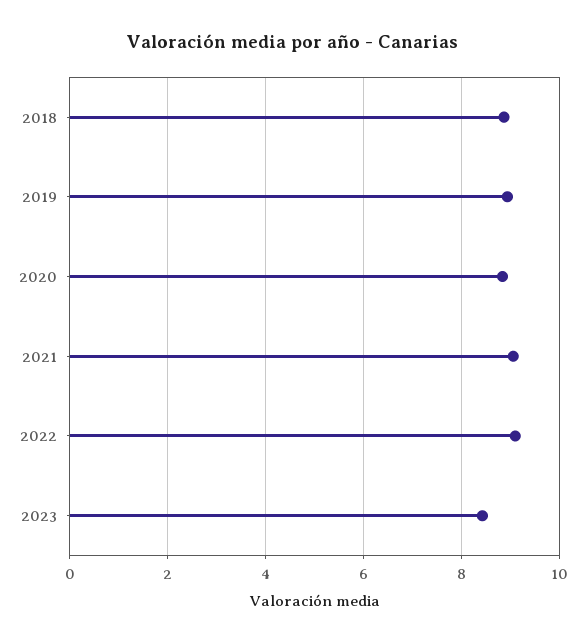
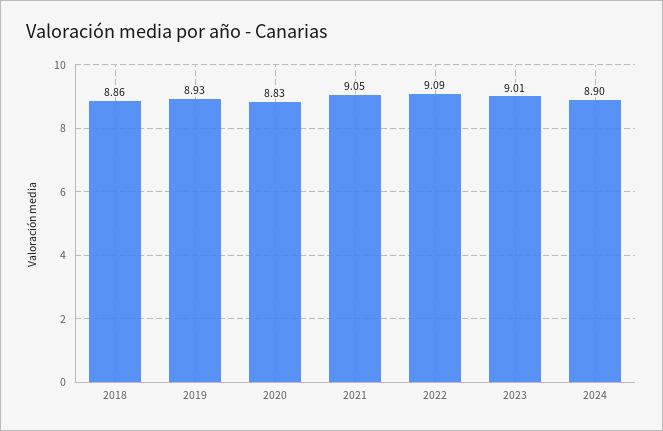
2023: 8.4 -> 9.01
2024: none -> 8.9

